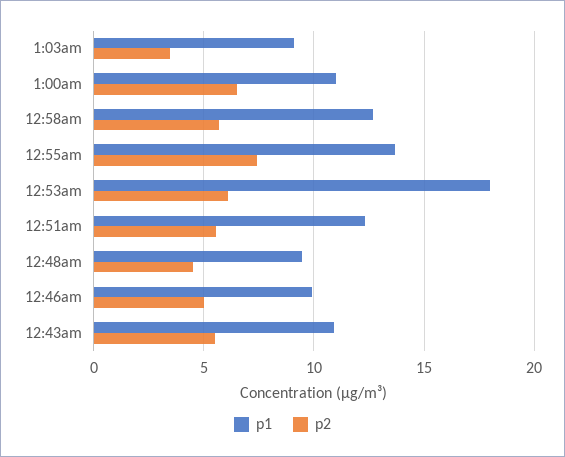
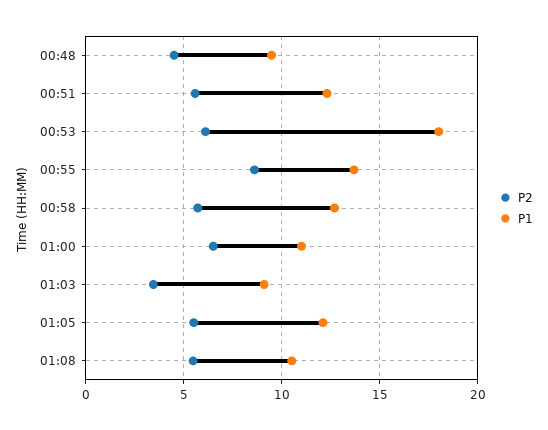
p2, 12:55am: 7.5 -> 8.5
p1, 12:46am: 10 -> none
p2, 12:46am: 5 -> none
p1, 12:43am: 11 -> none
p2, 12:43am: 5.5 -> none
p2, 01:05: none -> 5.5
p1, 01:05: none -> 12
p2, 01:08: none -> 5.5
p1, 01:08: none -> 10.5

